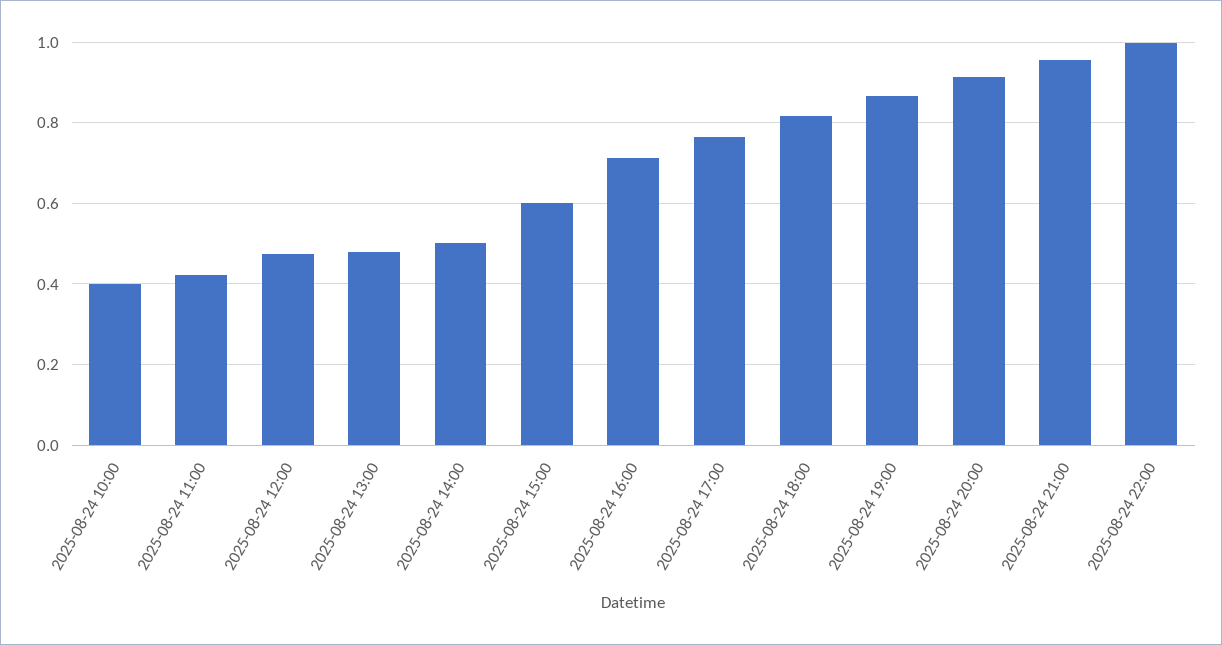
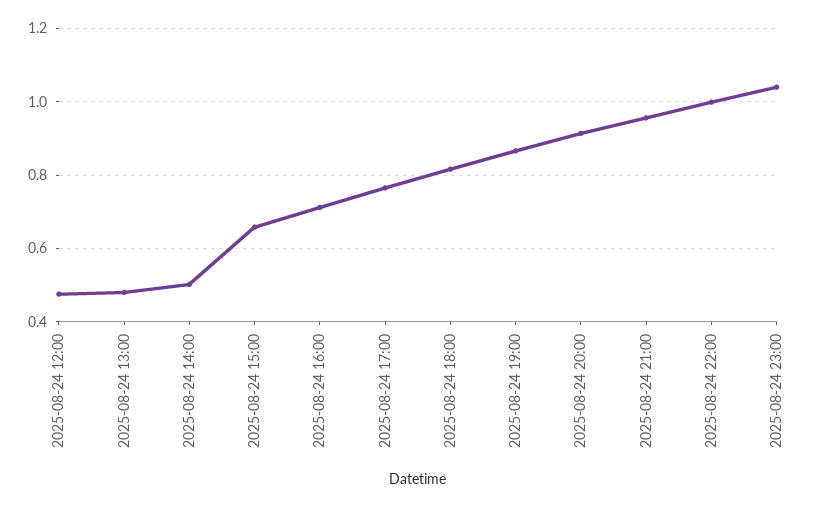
2025-08-24 10:00: 0.4 -> none
2025-08-24 11:00: 0.42 -> none
2025-08-24 15:00: 0.6 -> 0.66
2025-08-24 23:00: none -> 1.04

